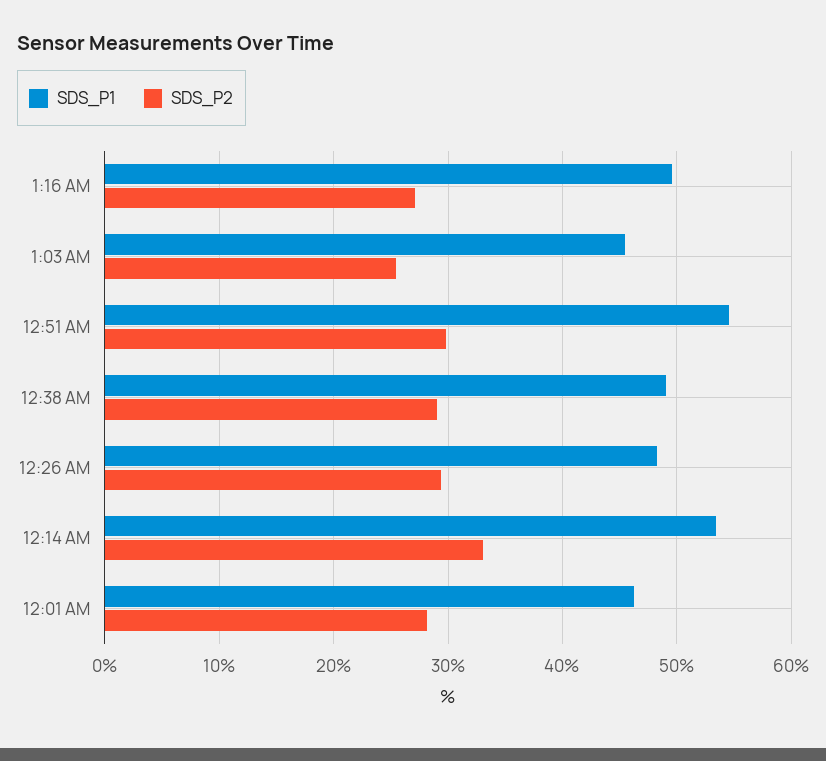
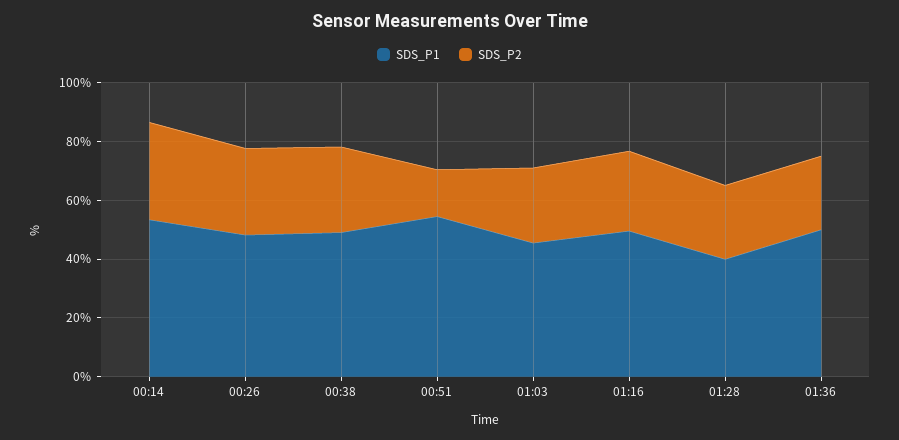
SDS_P2, 12:51 AM: 30 -> 15
SDS_P1, 12:01 AM: 46 -> none
SDS_P2, 12:01 AM: 28 -> none
SDS_P1, 01:28: none -> 40
SDS_P2, 01:28: none -> 25
SDS_P1, 01:36: none -> 50
SDS_P2, 01:36: none -> 25

